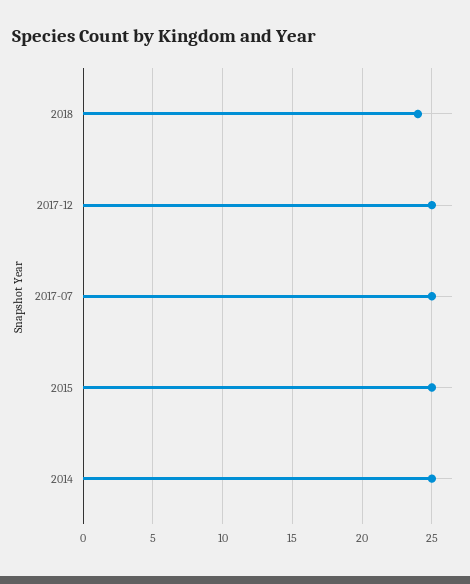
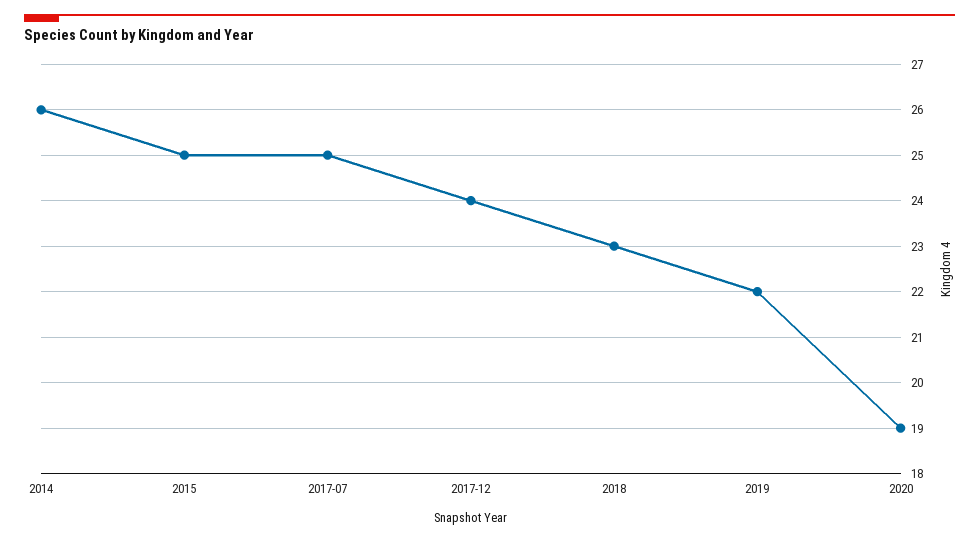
2018: 24 -> 23
2017-12: 25 -> 24
2014: 25 -> 26
2019: none -> 22
2020: none -> 19

